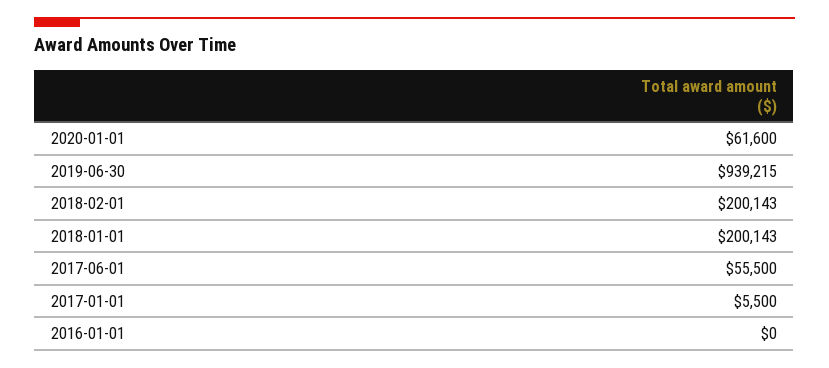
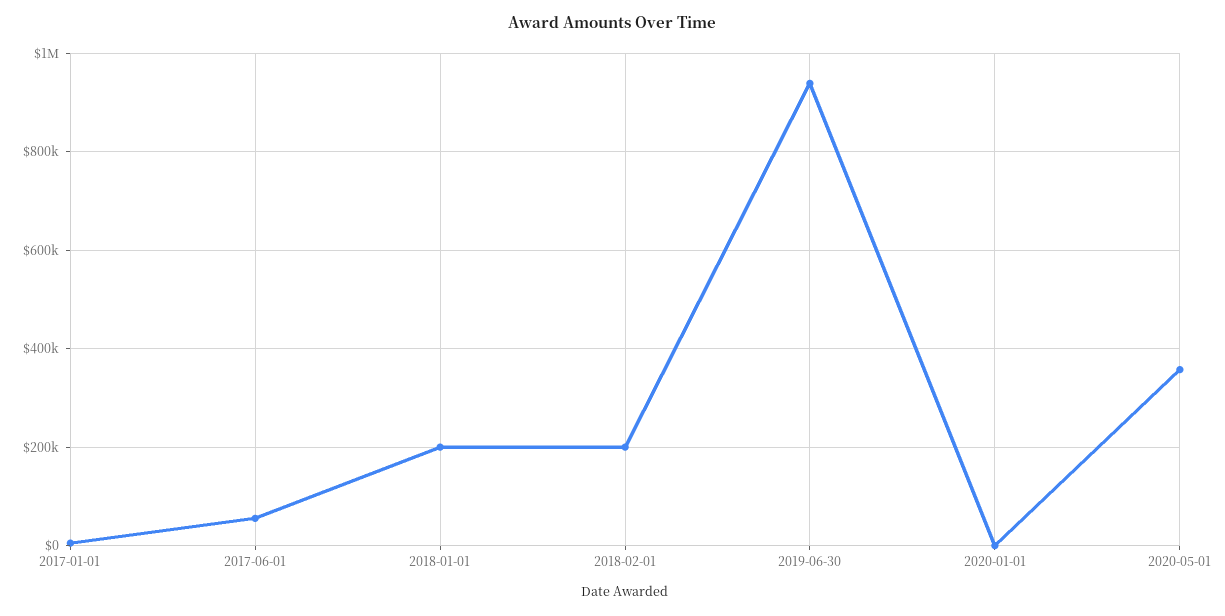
2020-01-01: 61600 -> 0
2016-01-01: 0 -> none
2020-05-01: none -> 360000

